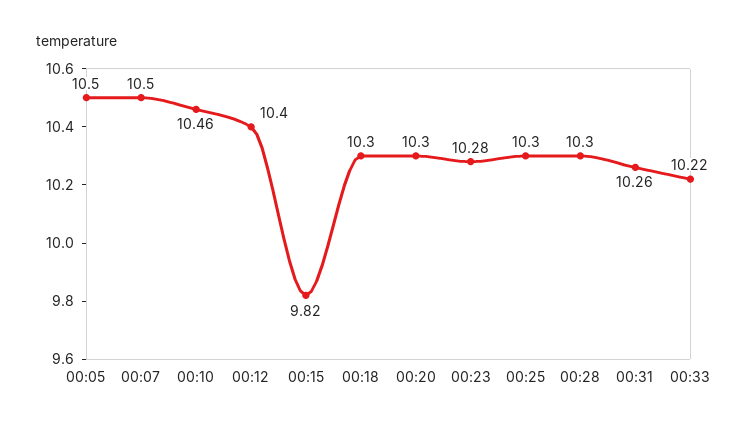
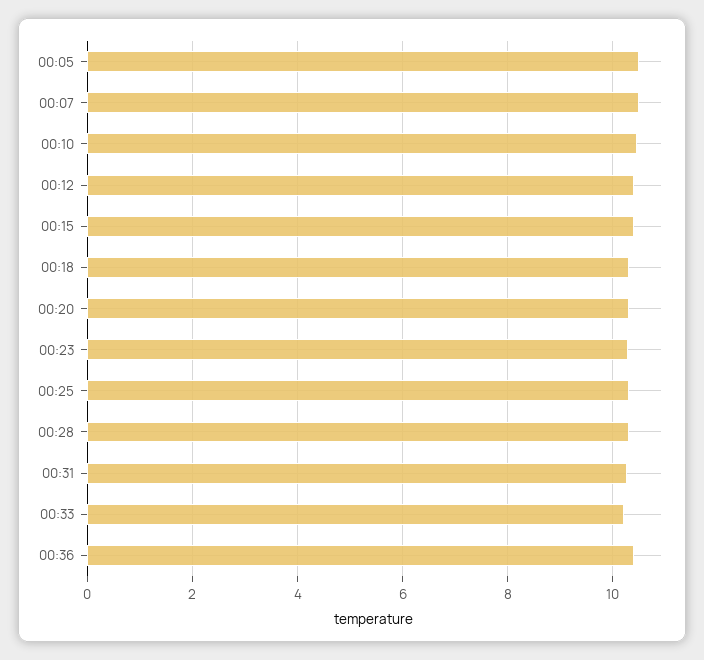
00:15: 9.82 -> 10.4
00:36: none -> 10.4

